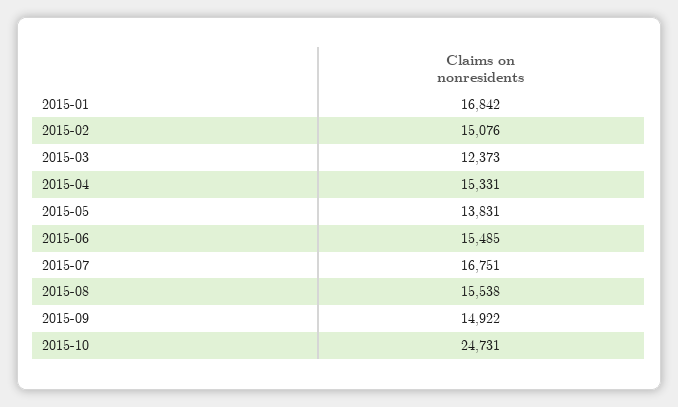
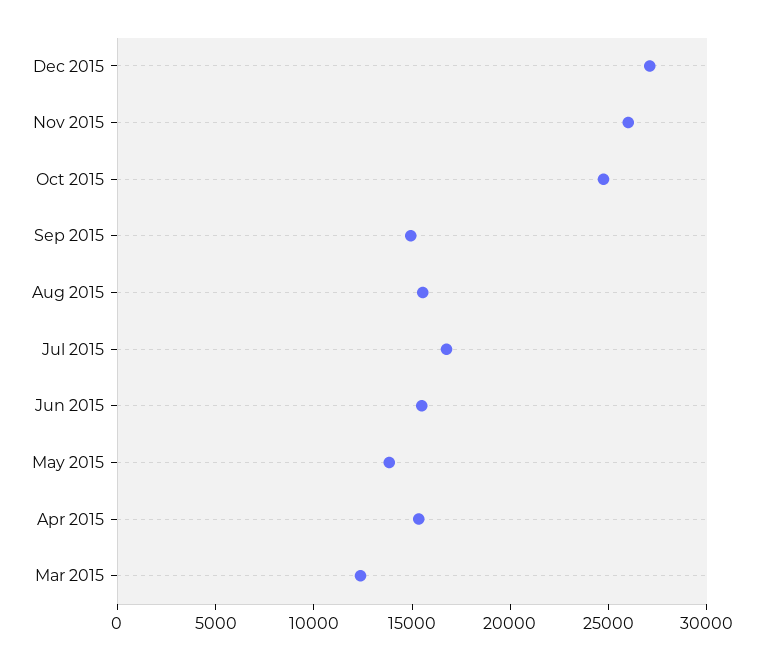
2015-01: 16842 -> none
2015-02: 15076 -> none
Dec 2015: none -> 27000
Nov 2015: none -> 26000

